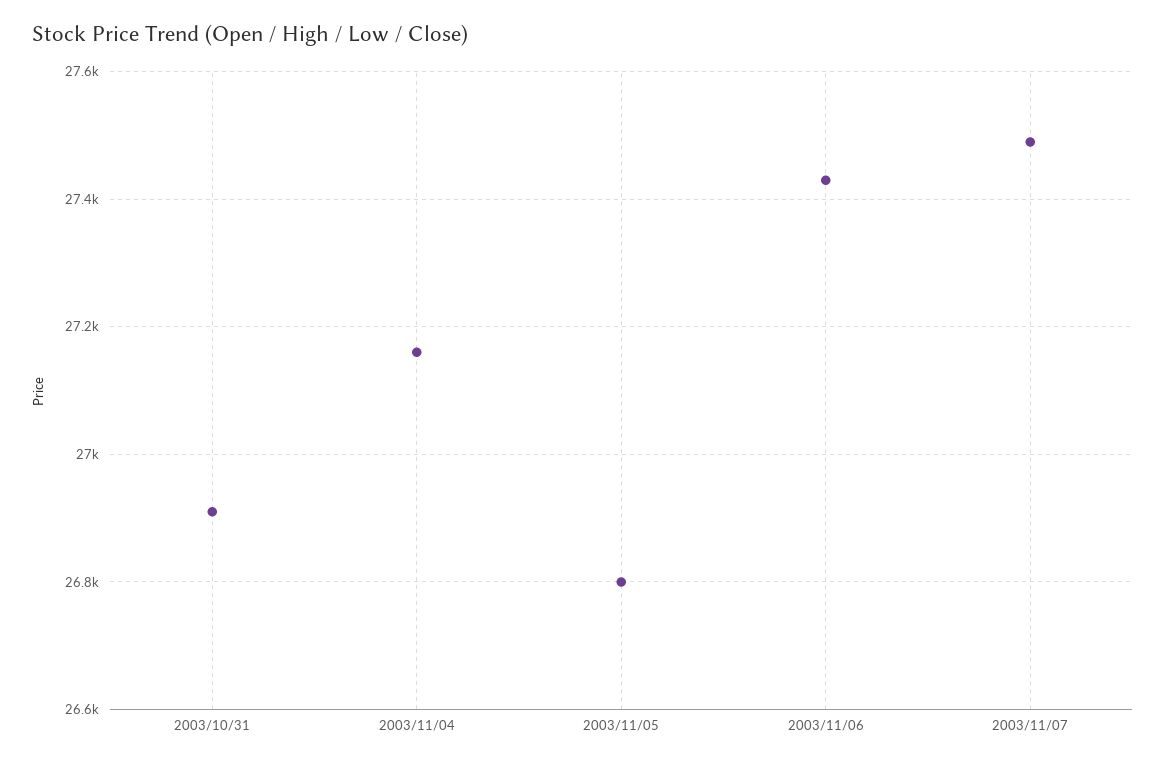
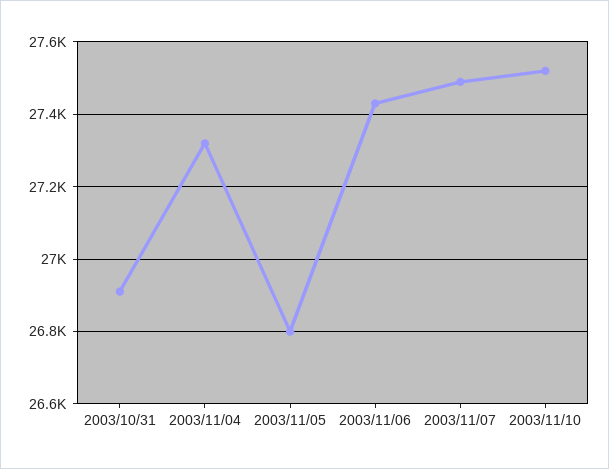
2003/11/04: 27160 -> 27320
2003/11/10: none -> 27520

